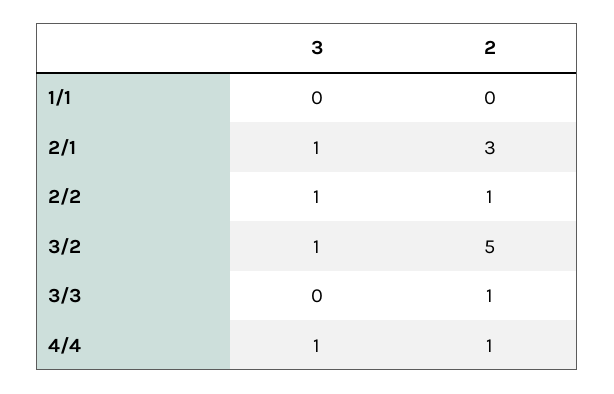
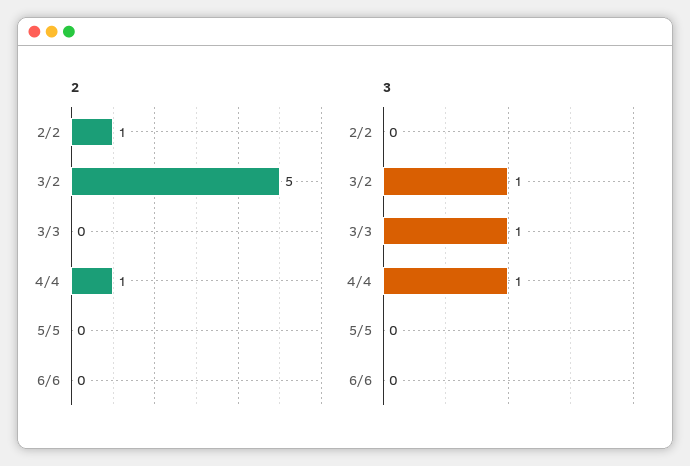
3, 1/1: 0 -> none
2, 1/1: 0 -> none
3, 2/1: 1 -> none
2, 2/1: 3 -> none
3, 2/2: 1 -> 0
3, 3/3: 0 -> 1
2, 3/3: 1 -> 0
2, 5/5: none -> 0
2, 6/6: none -> 0
3, 5/5: none -> 0
3, 6/6: none -> 0

